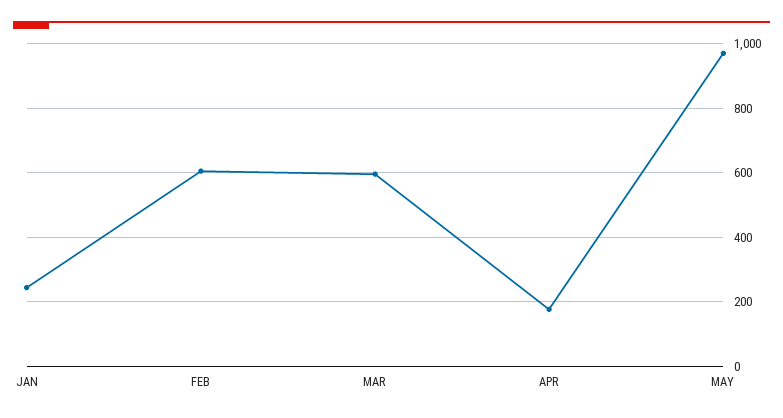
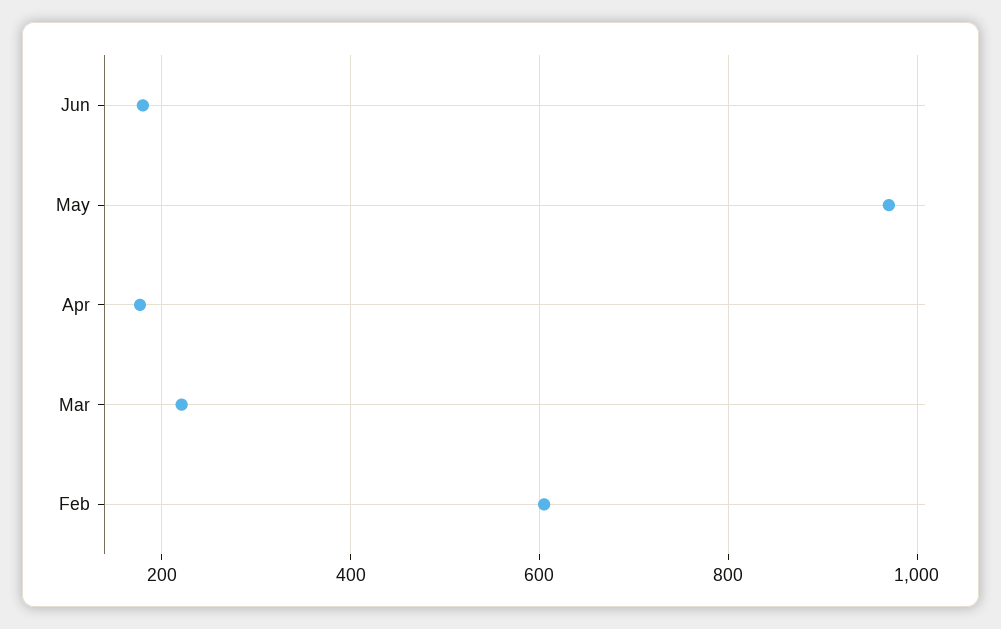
JAN: 240 -> none
MAR: 600 -> 220
Jun: none -> 180

